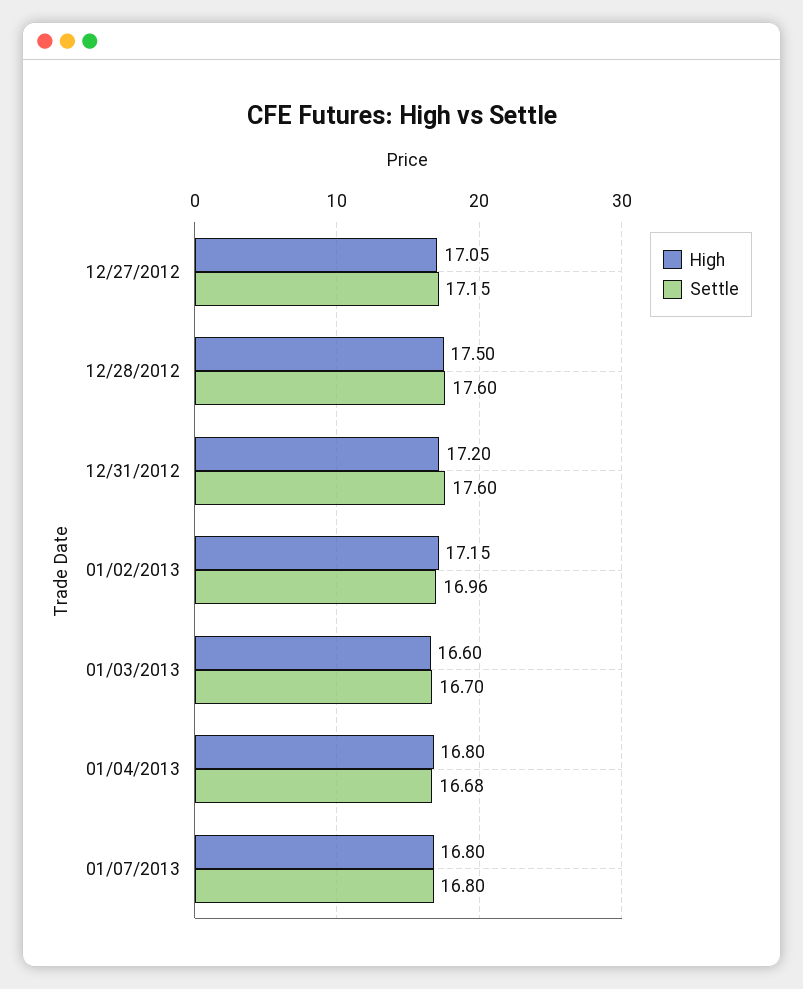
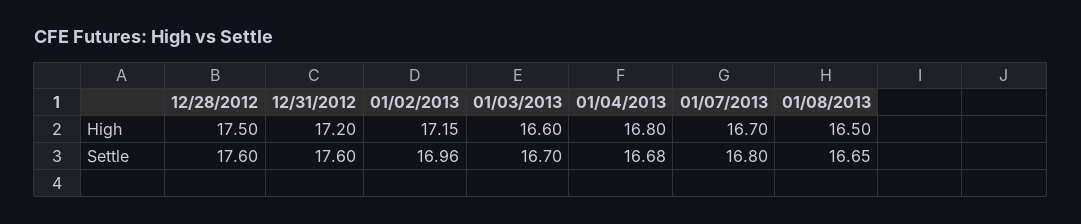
High, 12/27/2012: 17.05 -> none
Settle, 12/27/2012: 17.15 -> none
High, 01/07/2013: 16.8 -> 16.7
High, 01/08/2013: none -> 16.5
Settle, 01/08/2013: none -> 16.65

